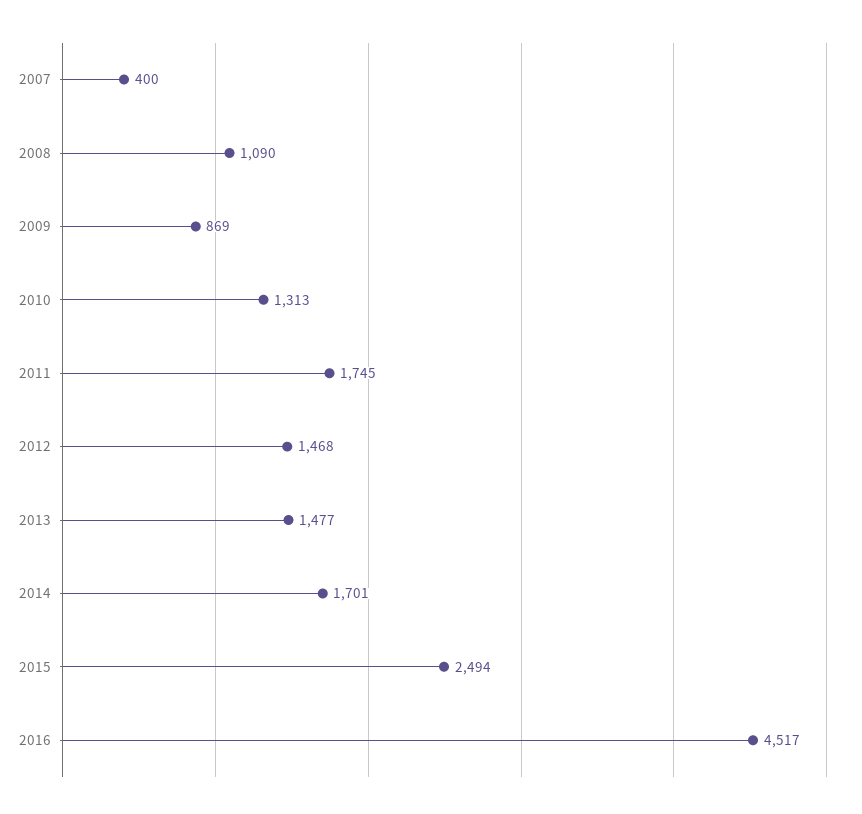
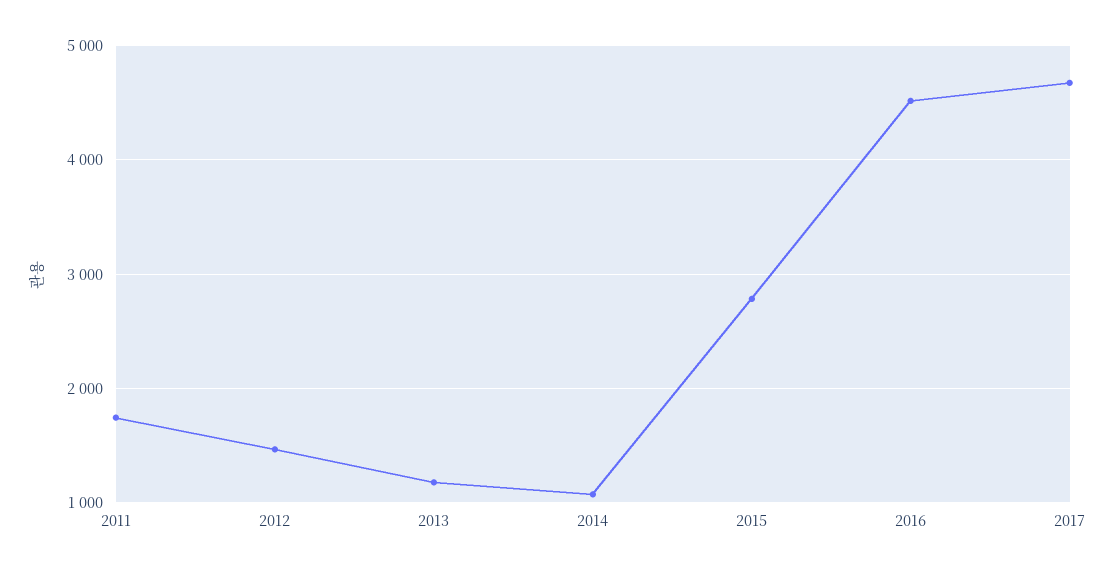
2007: 400 -> none
2008: 1090 -> none
2009: 869 -> none
2010: 1313 -> none
2013: 1477 -> 1200
2014: 1701 -> 1100
2015: 2494 -> 2800
2017: none -> 4700

